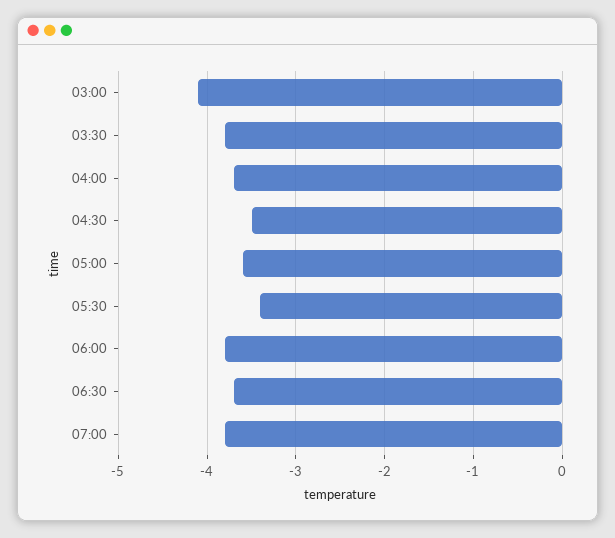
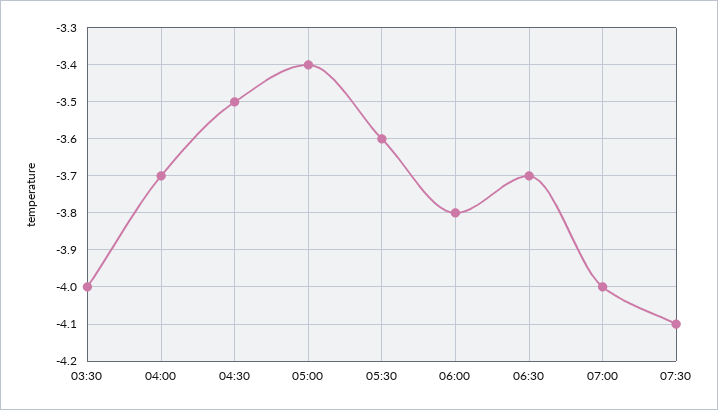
03:00: -4.1 -> none
03:30: -3.8 -> -4
05:00: -3.6 -> -3.4
05:30: -3.4 -> -3.6
07:00: -3.8 -> -4
07:30: none -> -4.1

